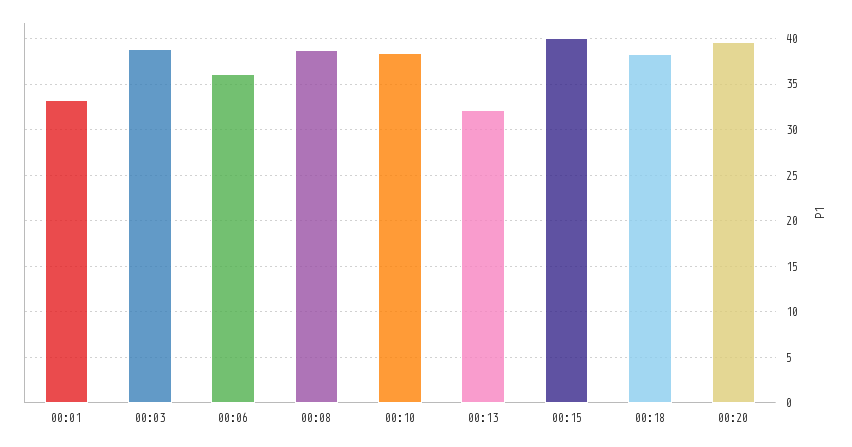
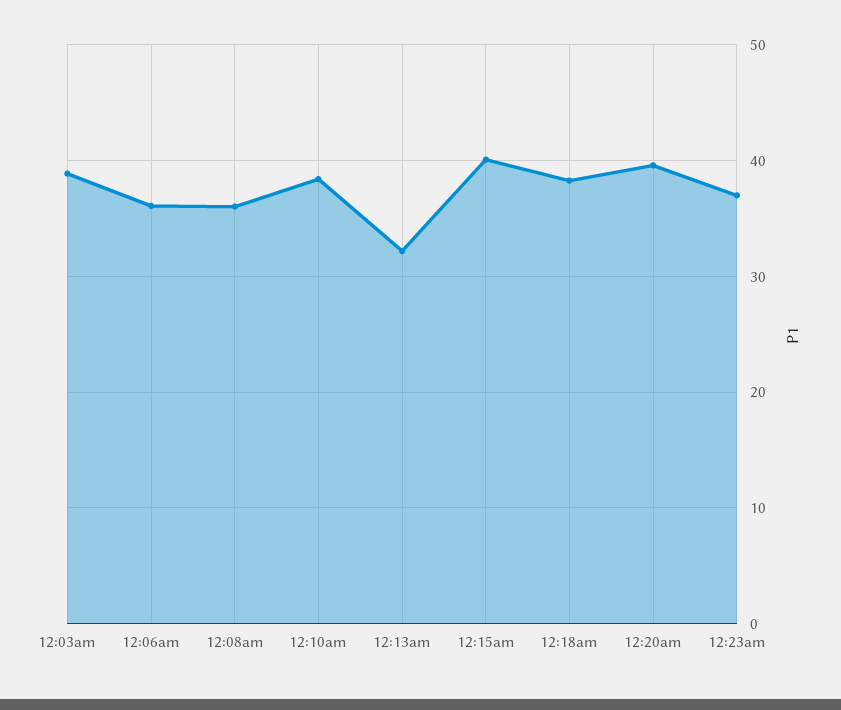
00:01: 33 -> none
00:08: 39 -> 36
12:23am: none -> 37

